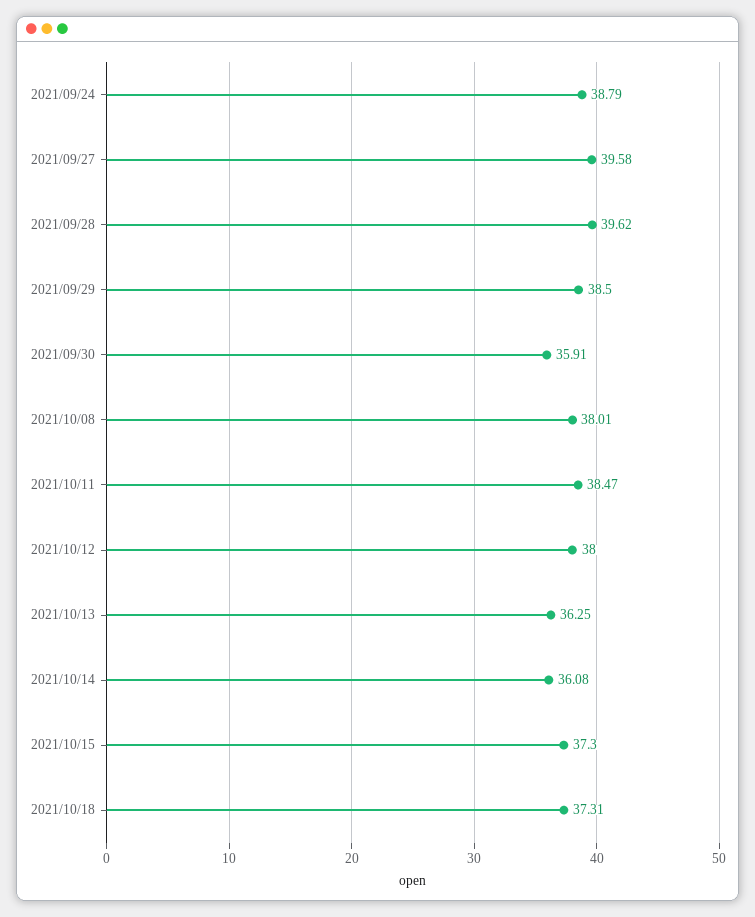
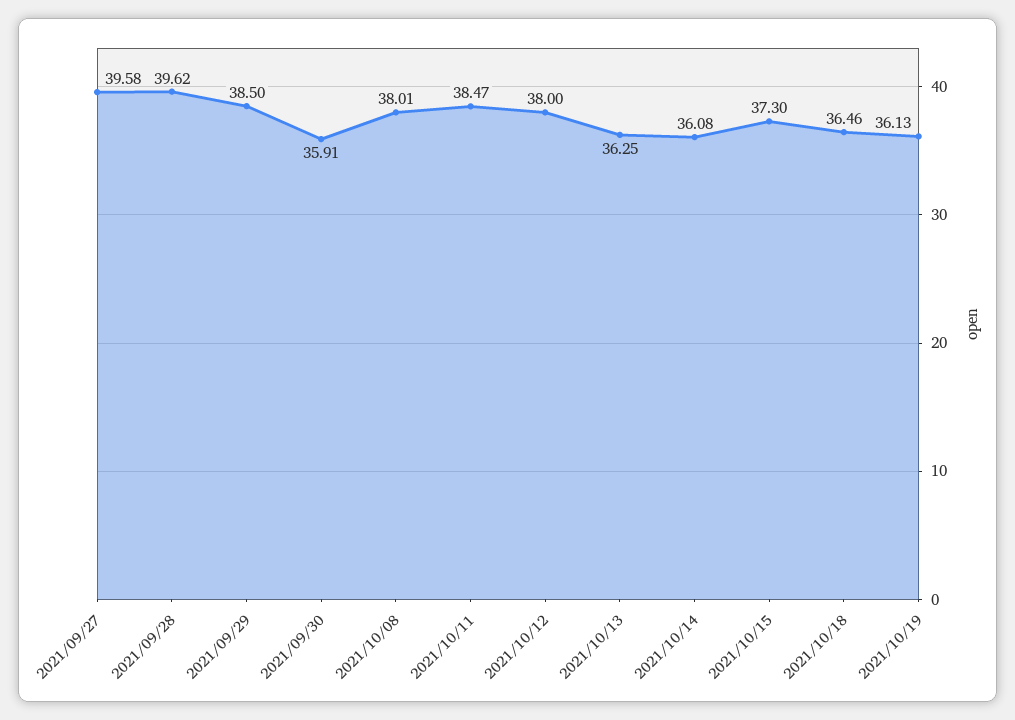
2021/09/24: 38.79 -> none
2021/10/18: 37.31 -> 36.46
2021/10/19: none -> 36.13

